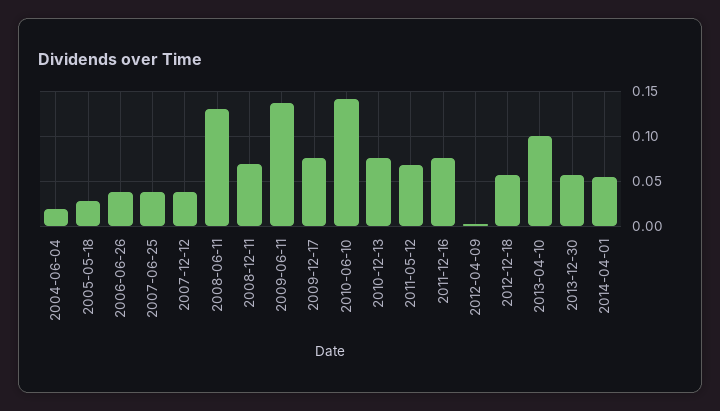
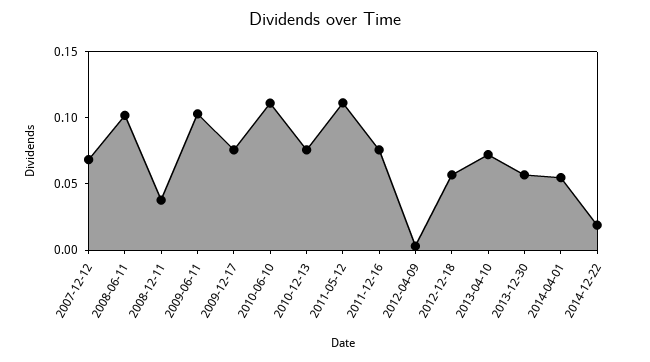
2004-06-04: 0.02 -> none
2005-05-18: 0.03 -> none
2006-06-26: 0.04 -> none
2007-06-25: 0.04 -> none
2007-12-12: 0.04 -> 0.07
2008-06-11: 0.13 -> 0.1
2008-12-11: 0.07 -> 0.04
2009-06-11: 0.14 -> 0.1
2010-06-10: 0.14 -> 0.11
2011-05-12: 0.07 -> 0.11
2013-04-10: 0.1 -> 0.07
2014-12-22: none -> 0.02

